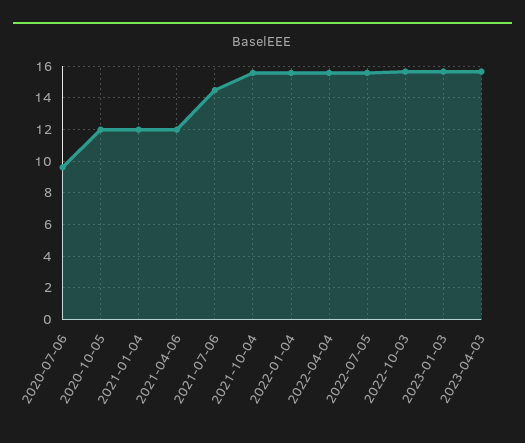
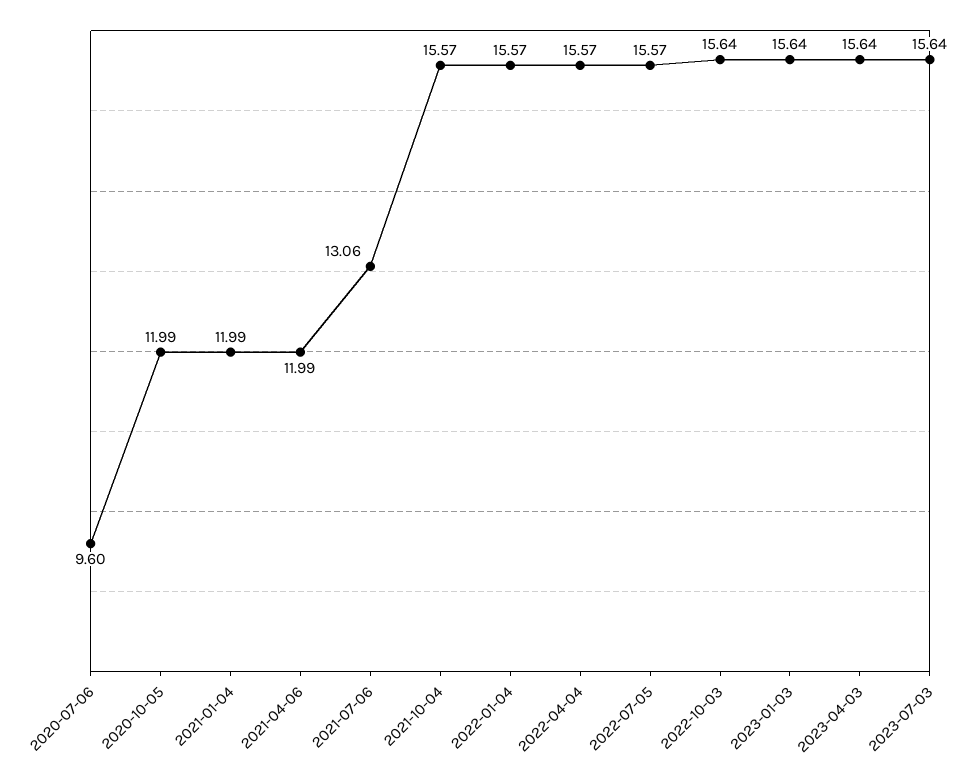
2021-07-06: 14.5 -> 13.06
2023-07-03: none -> 15.64

